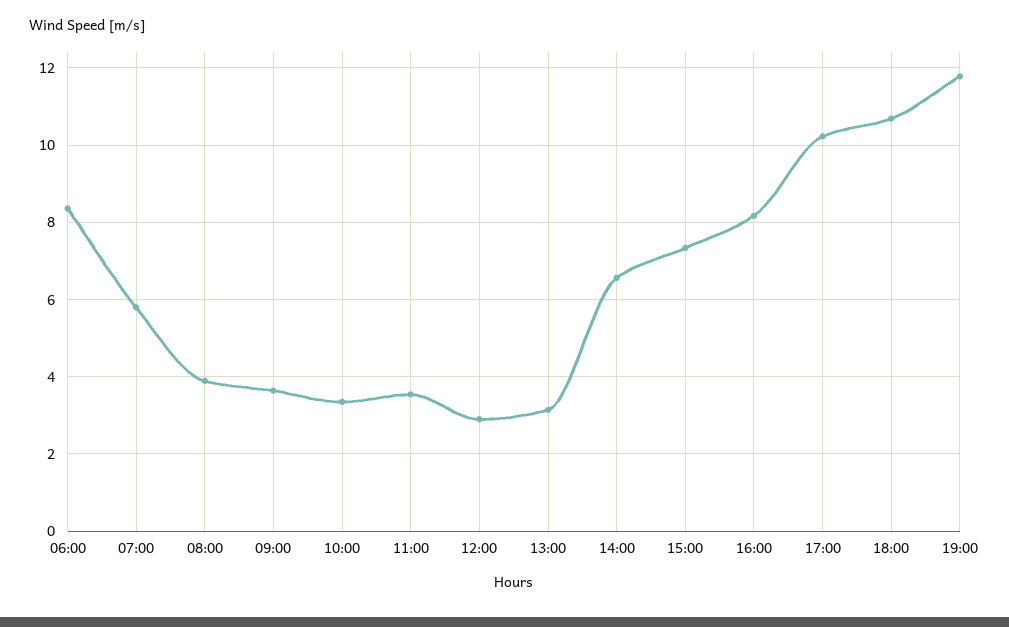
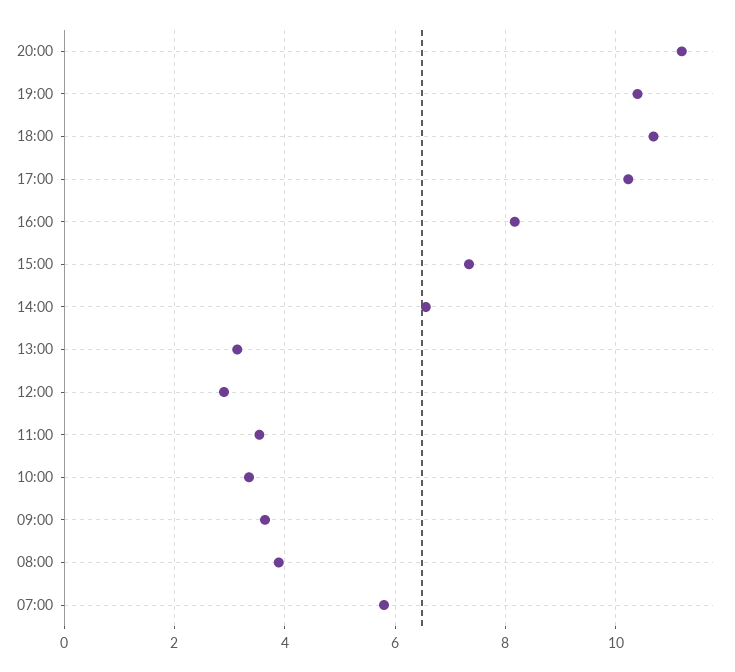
06:00: 8.4 -> none
19:00: 11.8 -> 10.4
20:00: none -> 11.2

